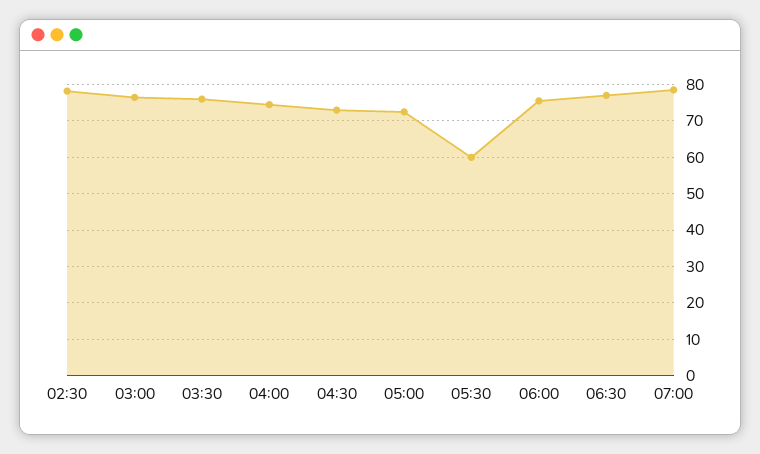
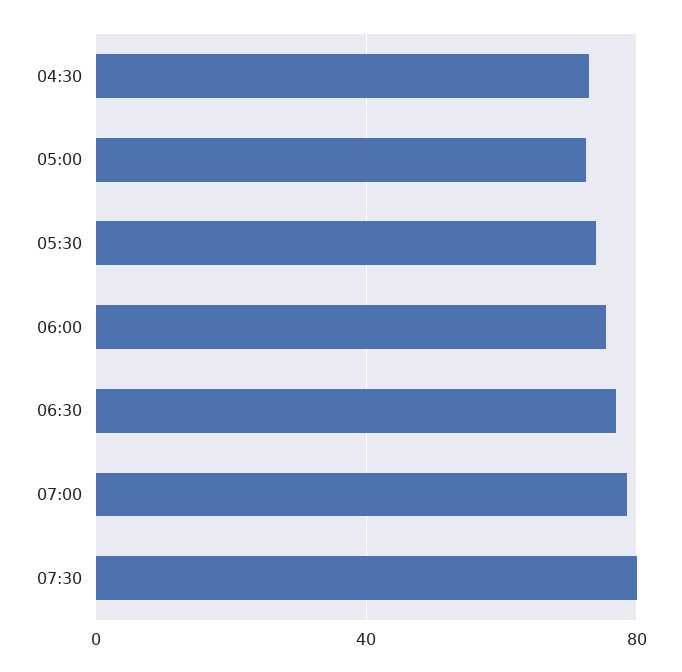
02:30: 78 -> none
03:00: 76 -> none
03:30: 76 -> none
04:00: 74 -> none
05:30: 60 -> 75
07:30: none -> 80

